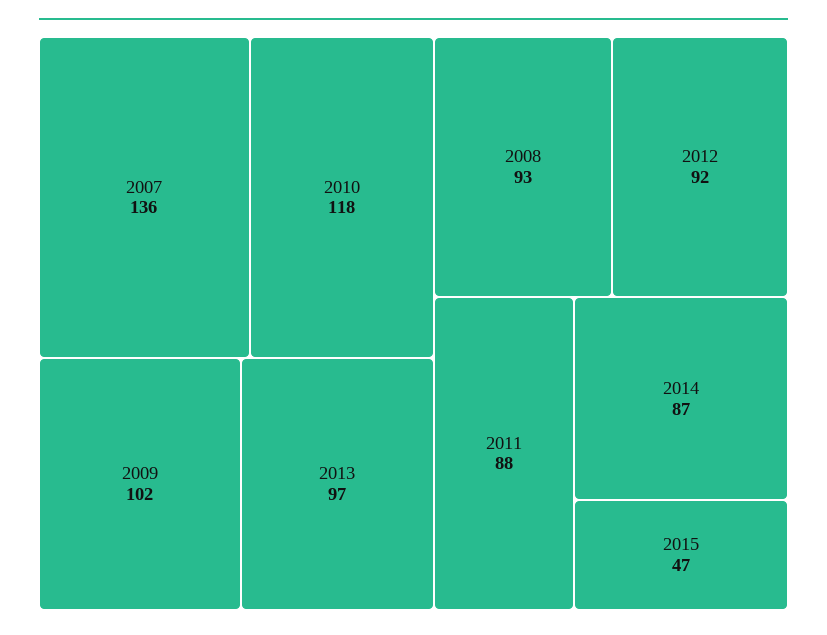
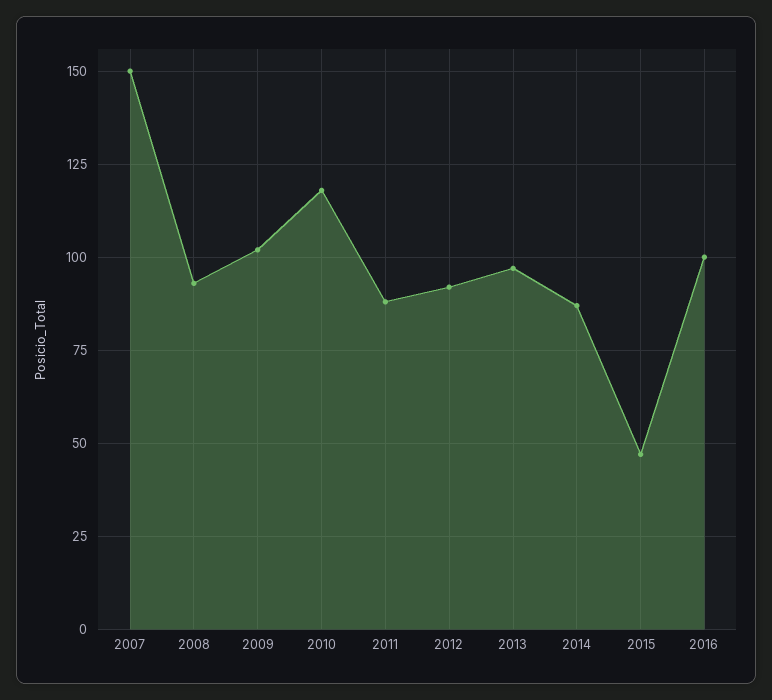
2007: 136 -> 150
2016: none -> 100

